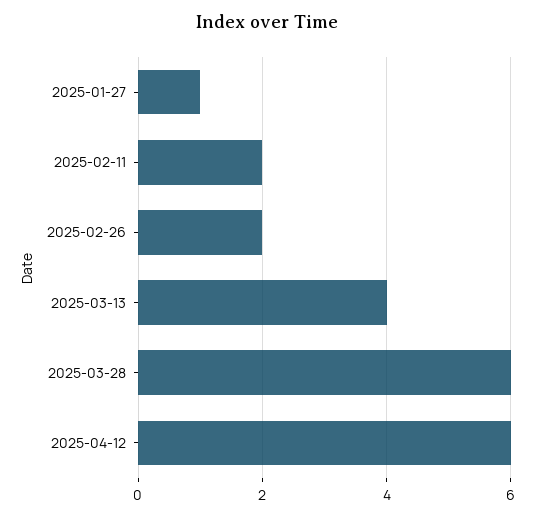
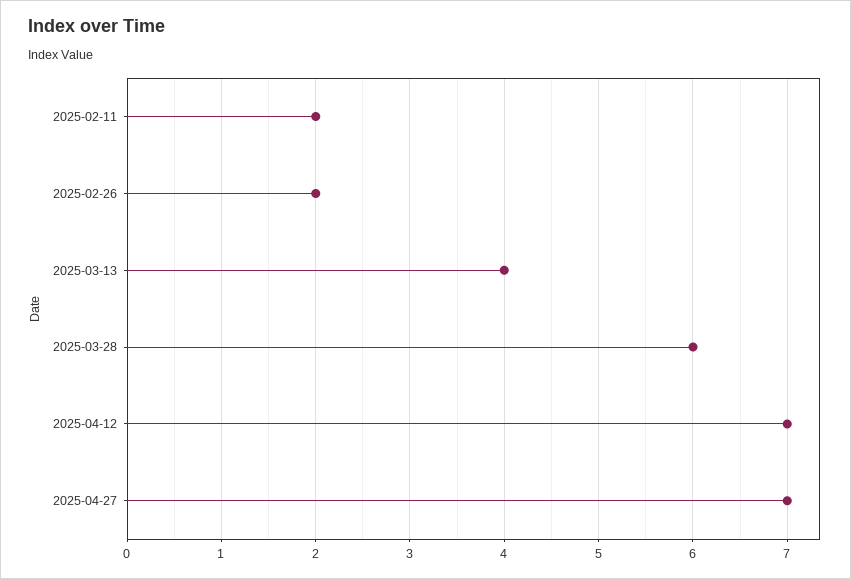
2025-01-27: 1 -> none
2025-04-12: 6 -> 7
2025-04-27: none -> 7

